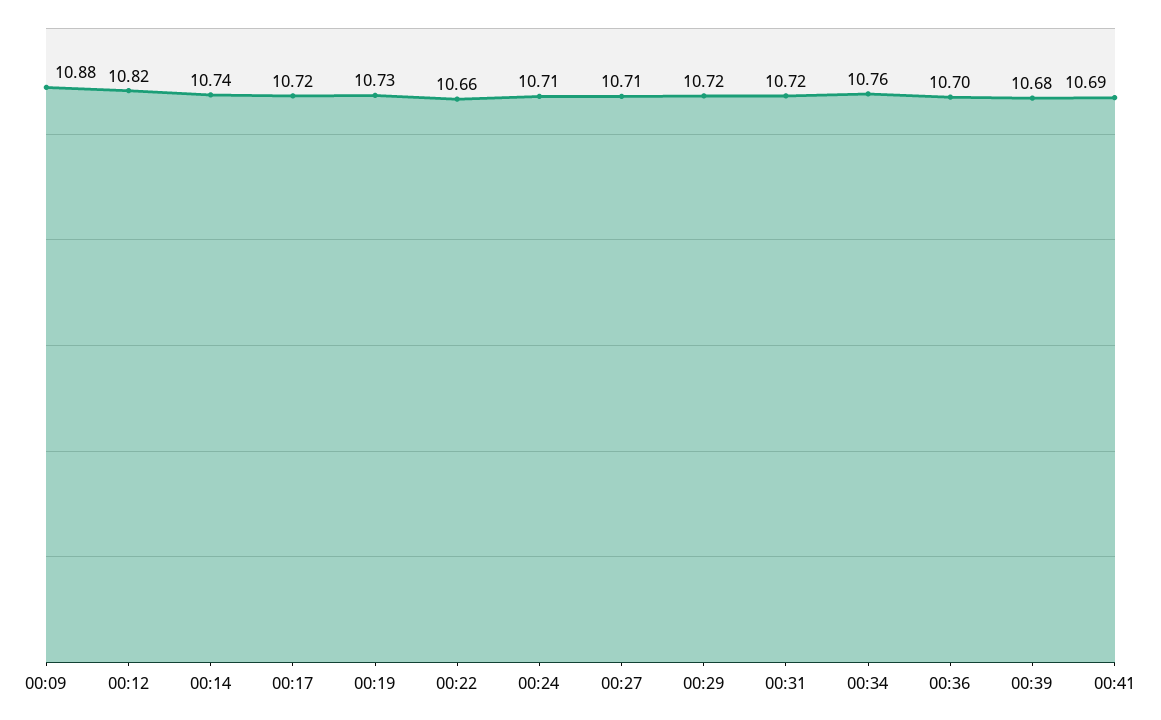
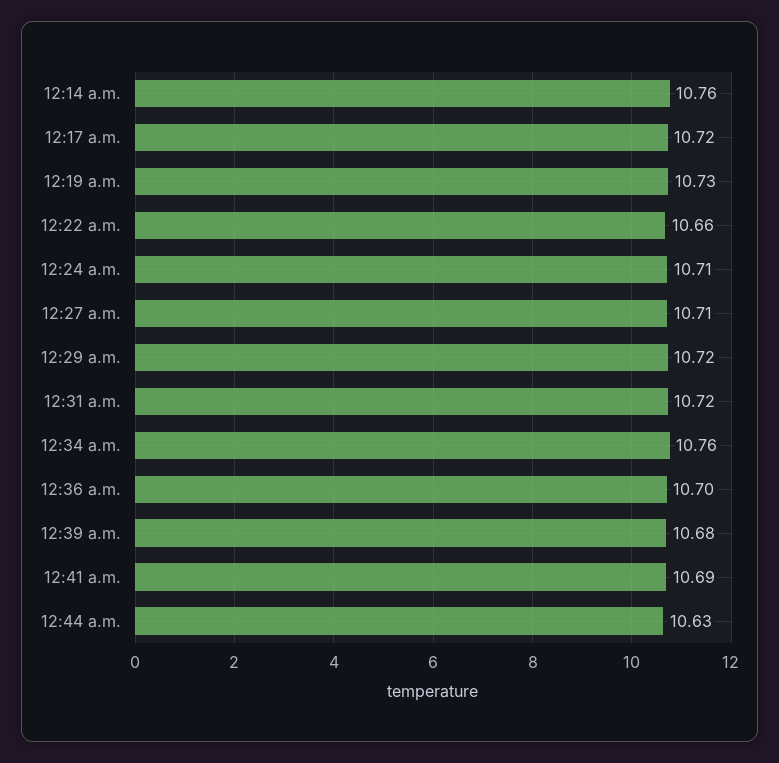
00:09: 10.88 -> none
00:12: 10.82 -> none
00:14: 10.74 -> 10.76
12:44 a.m.: none -> 10.63

